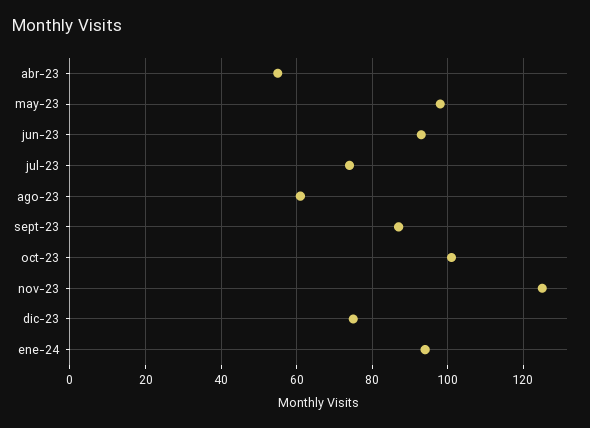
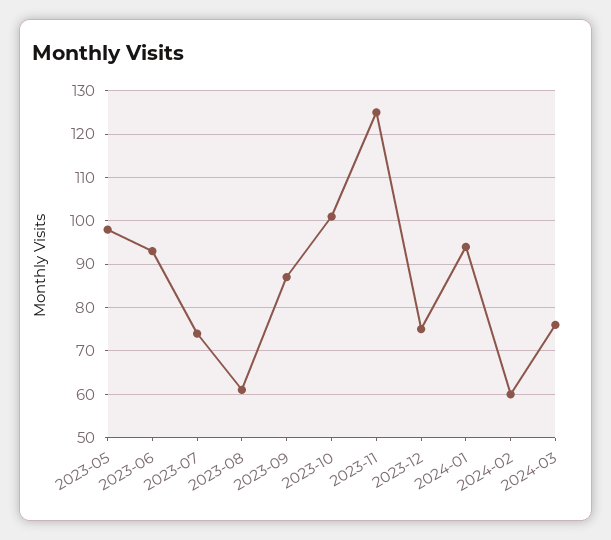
abr-23: 55 -> none
2024-02: none -> 60
2024-03: none -> 75

